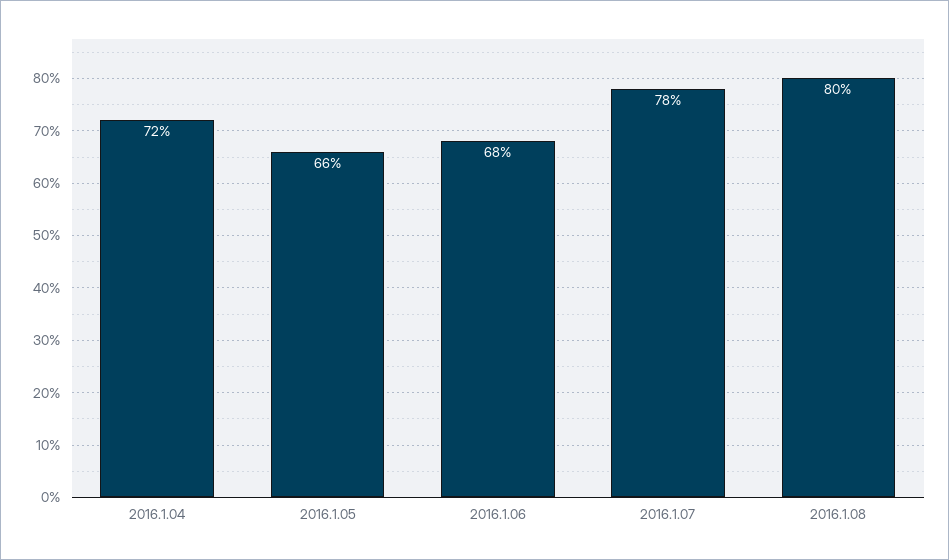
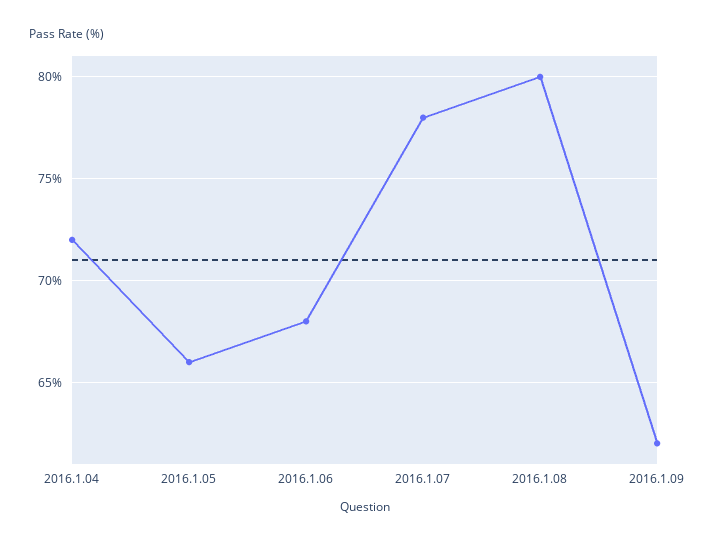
2016.1.09: none -> 62

